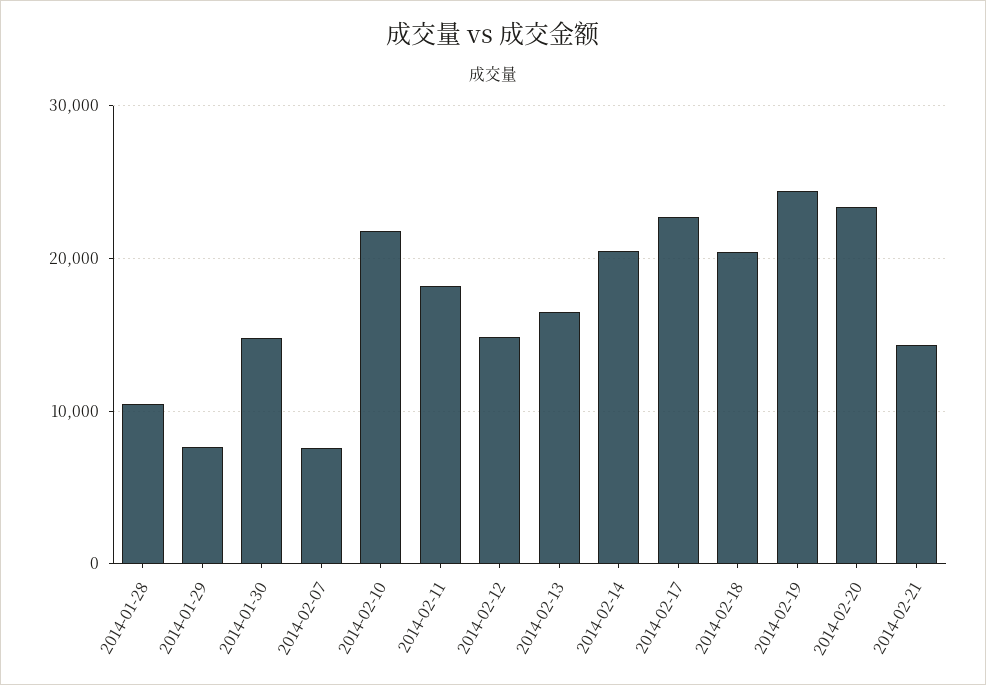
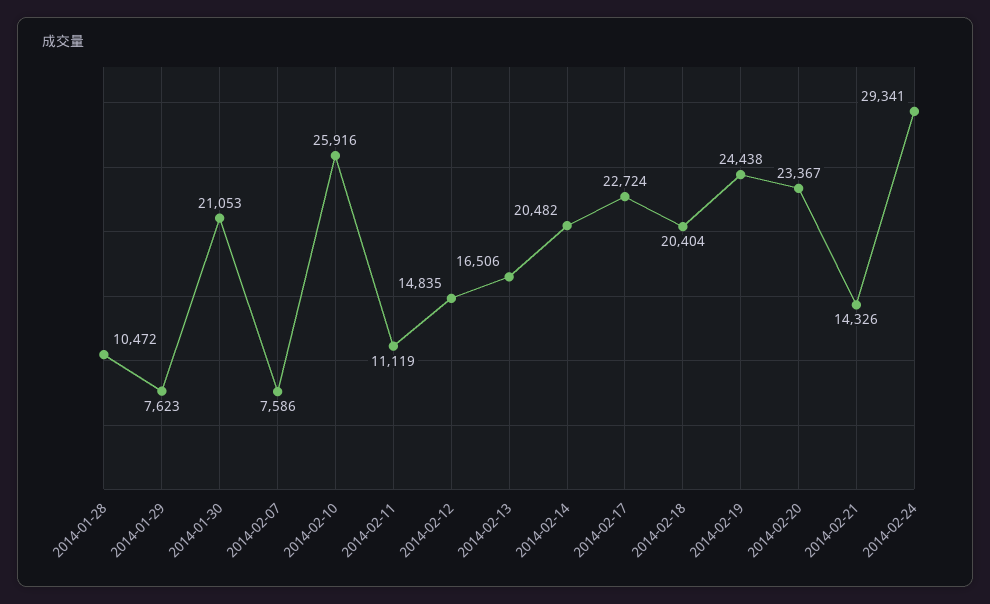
2014-01-30: 15000 -> 21053
2014-02-10: 22000 -> 25916
2014-02-11: 18000 -> 11119
2014-02-24: none -> 29341

